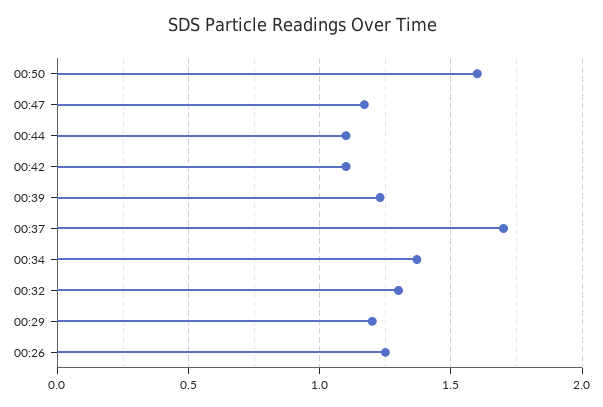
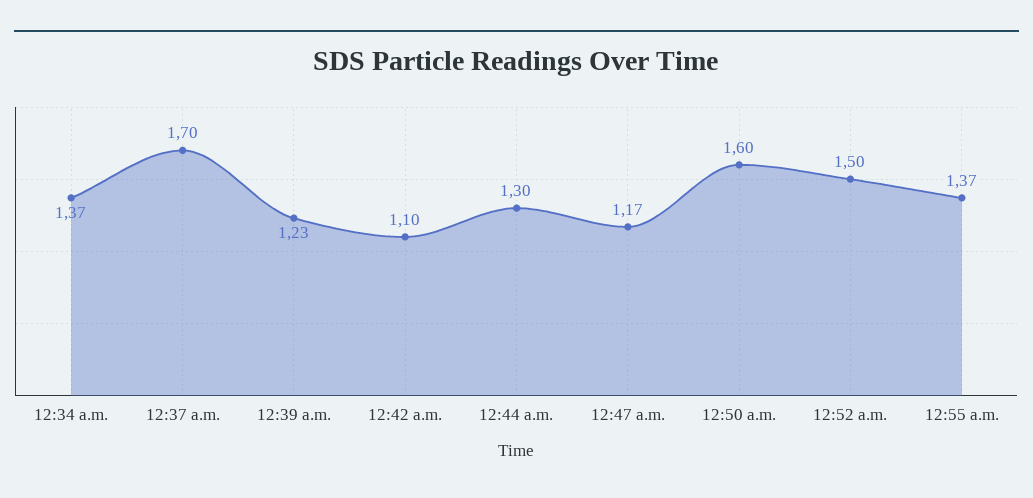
00:44: 1.1 -> 1.3
00:32: 1.3 -> none
00:29: 1.2 -> none
00:26: 1.25 -> none
12:52 a.m.: none -> 1.5
12:55 a.m.: none -> 1.37

